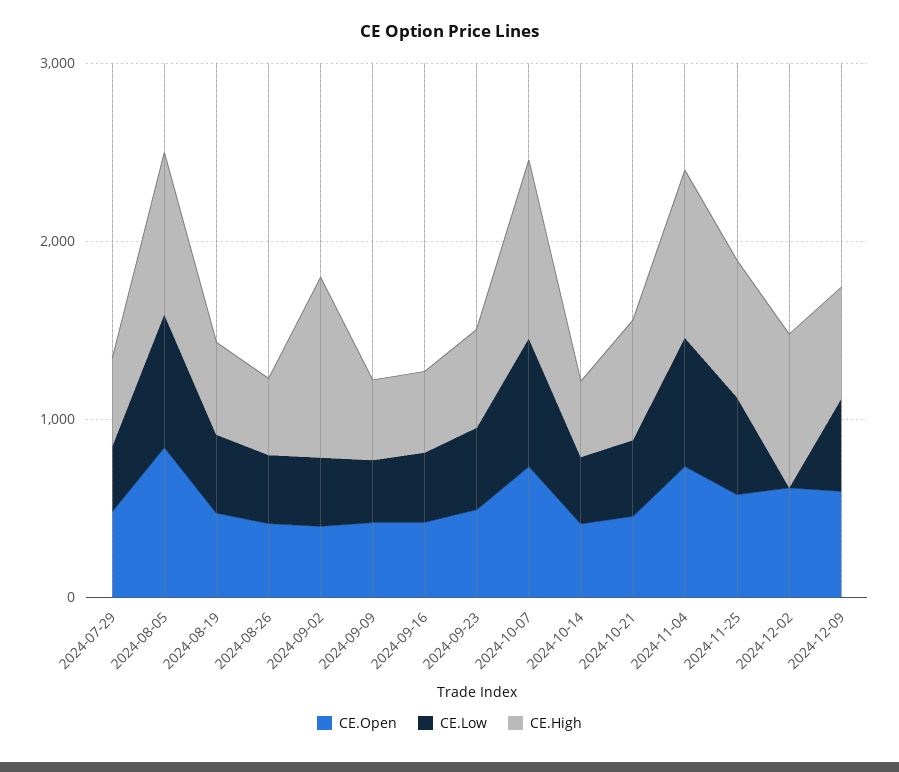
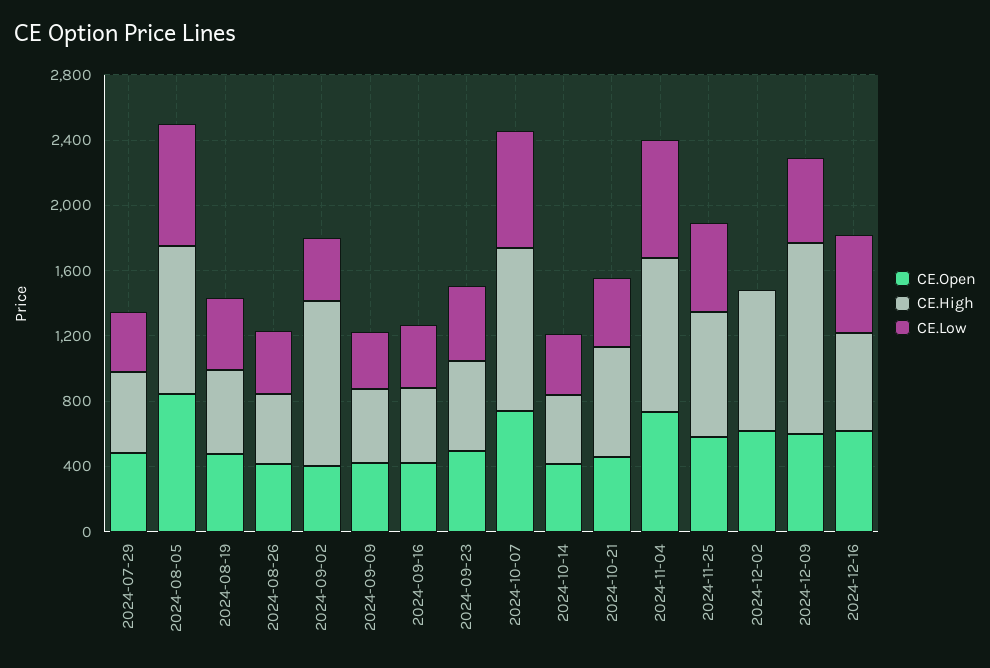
CE.High, 2024-12-09: 600 -> 1200
CE.Open, 2024-12-16: none -> 600
CE.High, 2024-12-16: none -> 600
CE.Low, 2024-12-16: none -> 600

